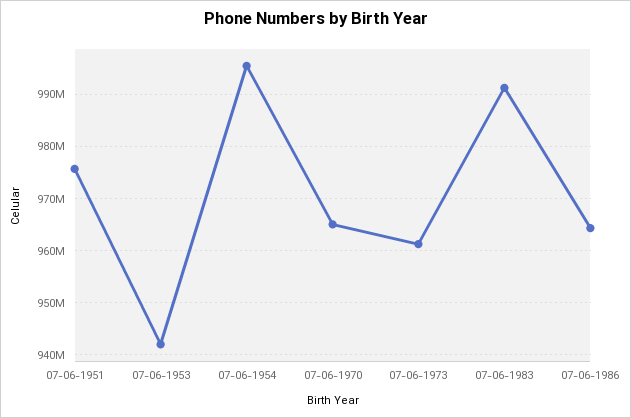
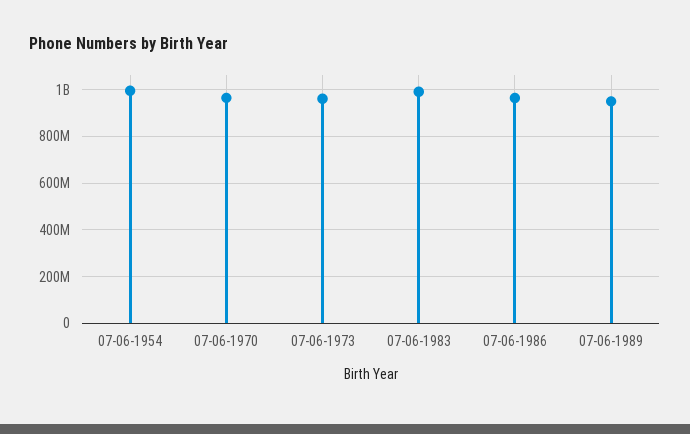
07-06-1951: 976000000 -> none
07-06-1953: 942000000 -> none
07-06-1989: none -> 950000000

